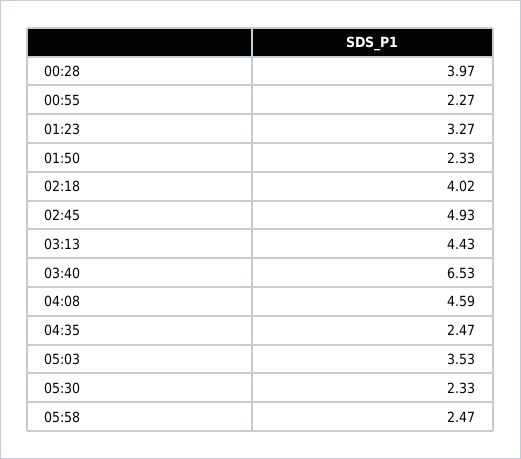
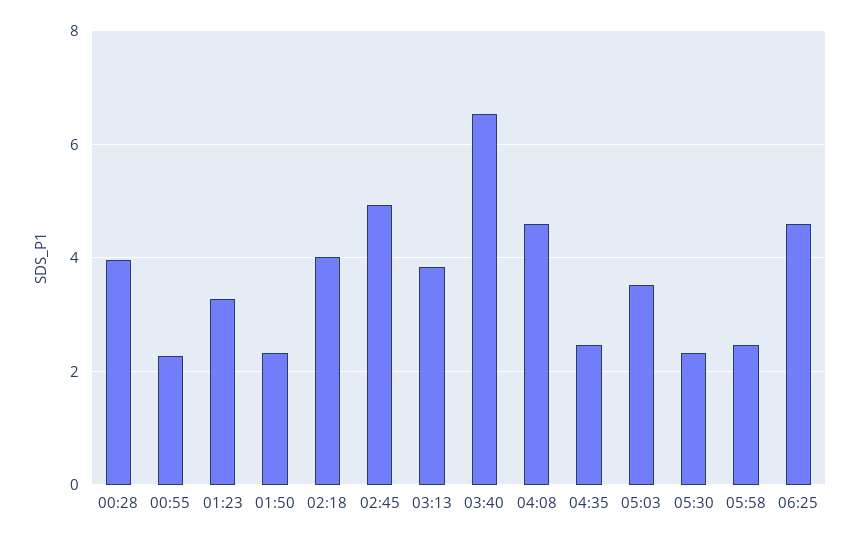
03:13: 4.43 -> 3.8
06:25: none -> 4.6

